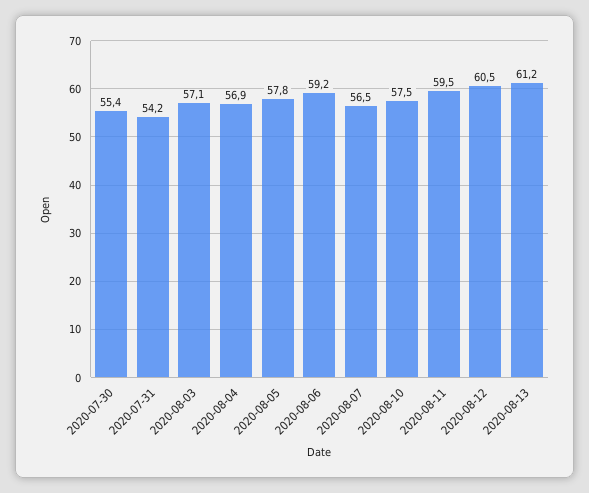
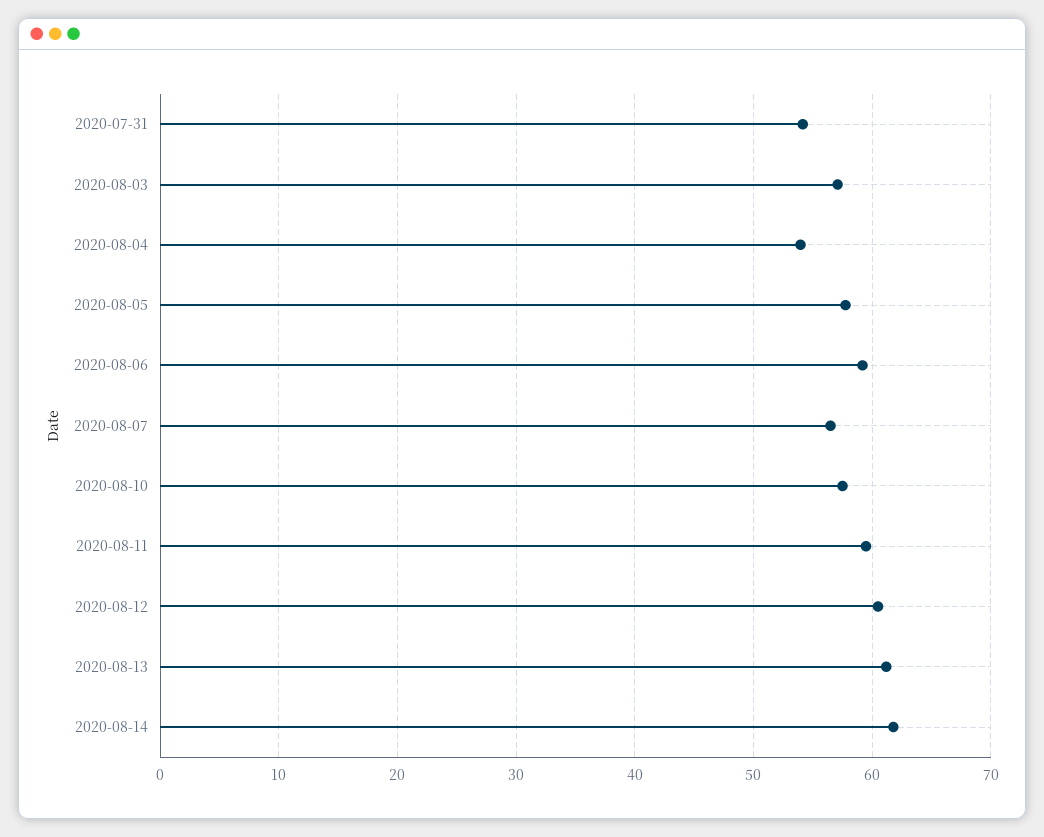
2020-07-30: 55.4 -> none
2020-08-04: 56.9 -> 54
2020-08-14: none -> 62

